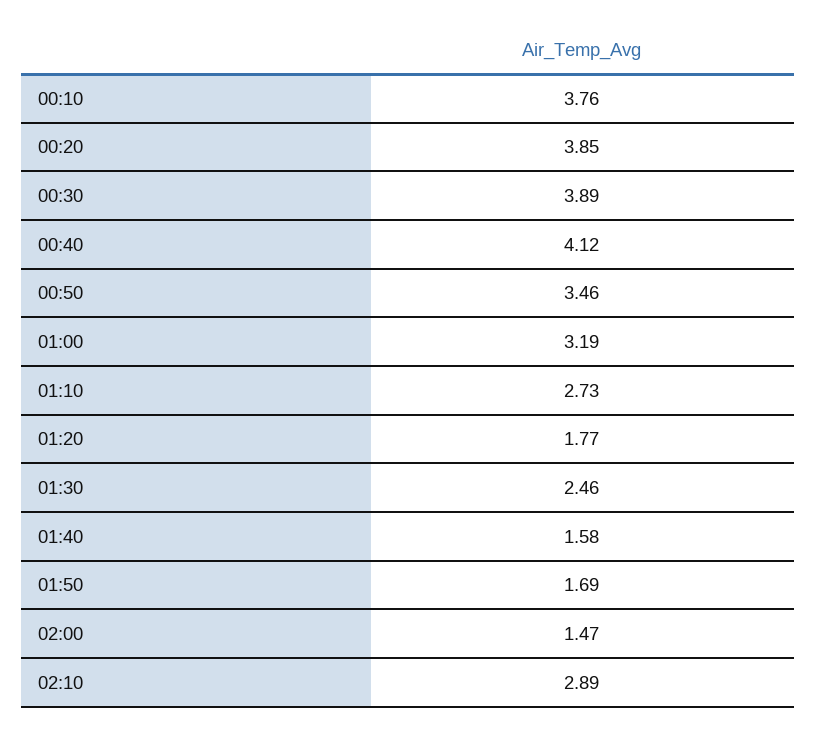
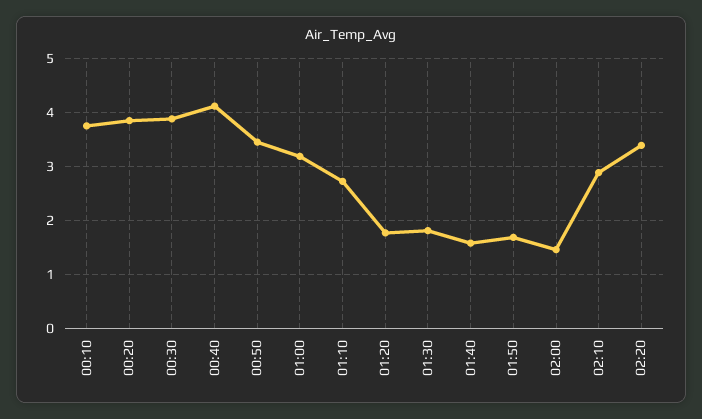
01:30: 2.46 -> 1.8
02:20: none -> 3.4

